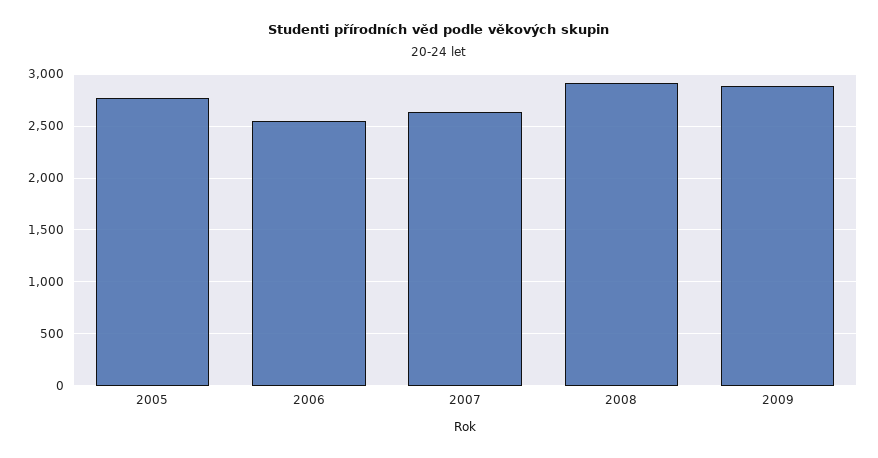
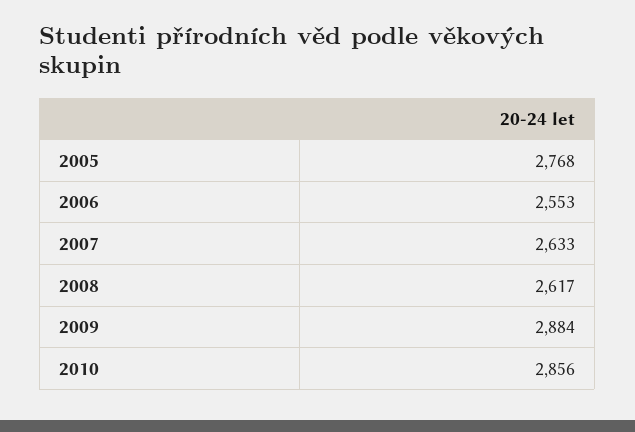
2008: 2900 -> 2617
2010: none -> 2856

